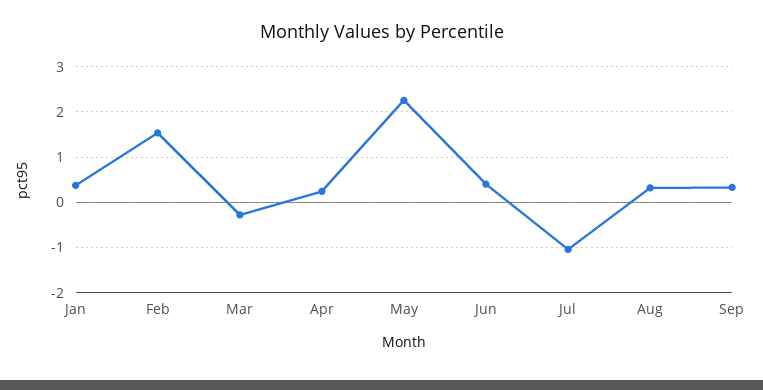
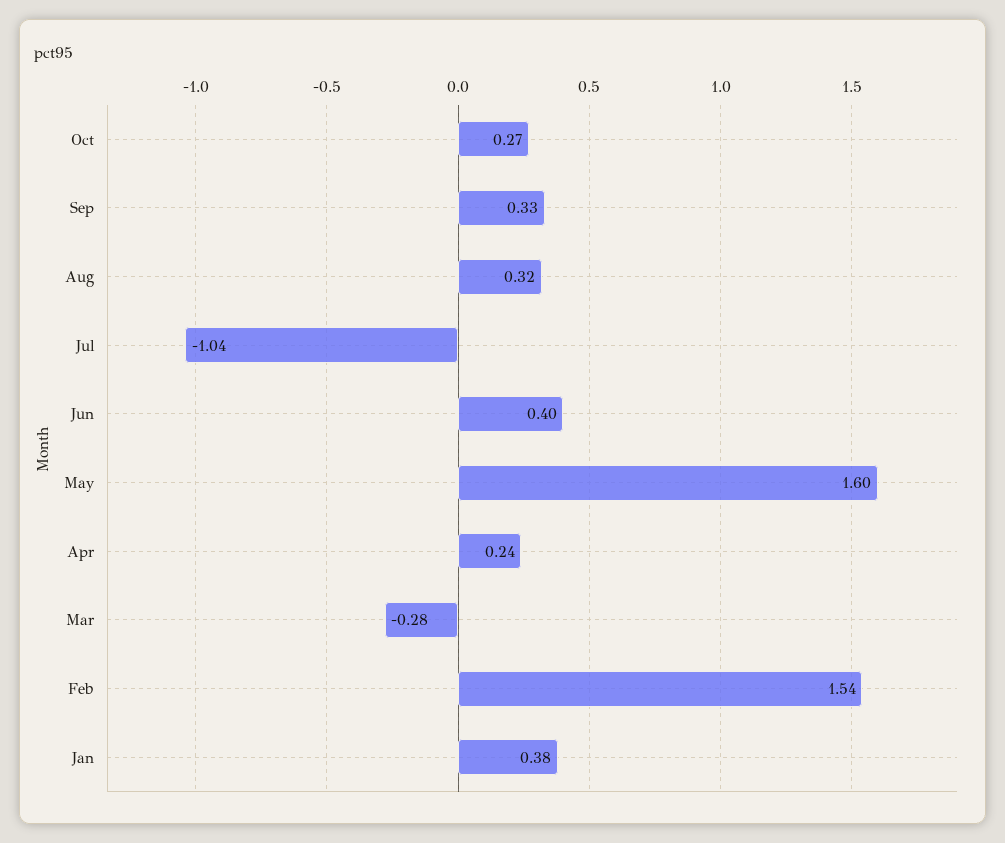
May: 2.2 -> 1.6
Oct: none -> 0.27

